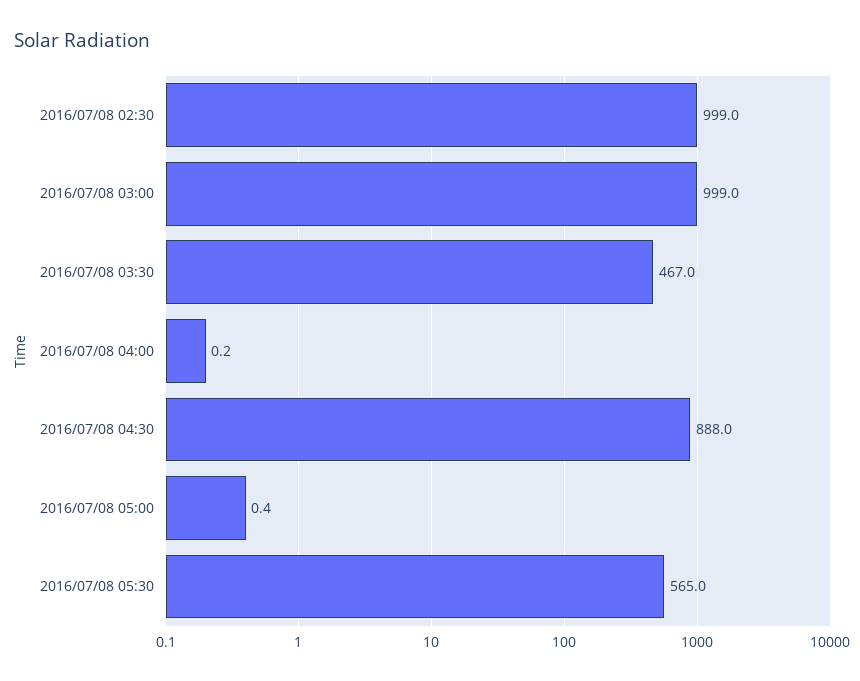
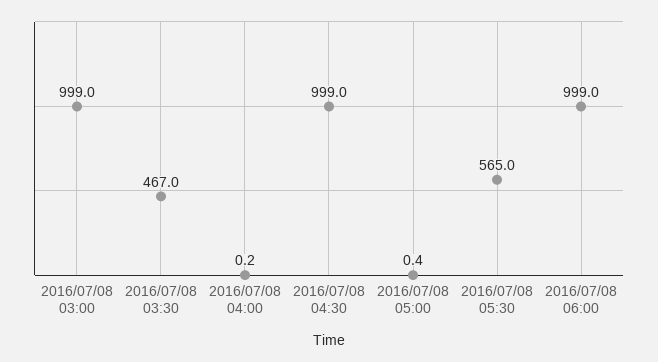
2016/07/08 02:30: 999 -> none
2016/07/08 04:30: 888 -> 999
2016/07/08 06:00: none -> 999

